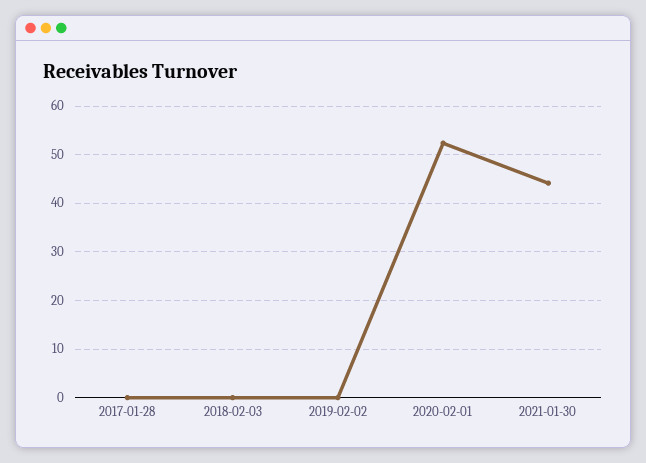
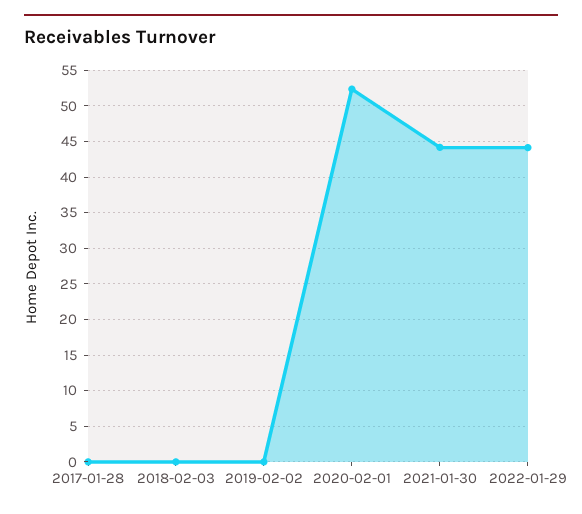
2022-01-29: none -> 44

